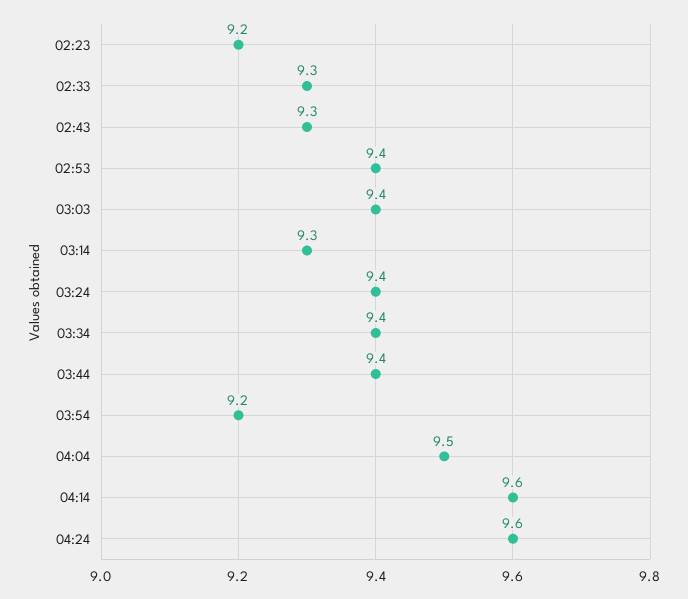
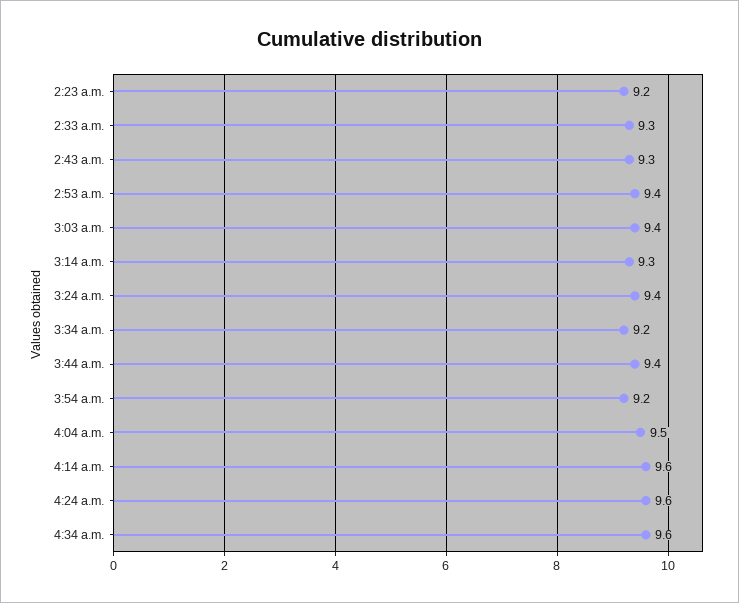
03:34: 9.4 -> 9.2
4:34 a.m.: none -> 9.6

